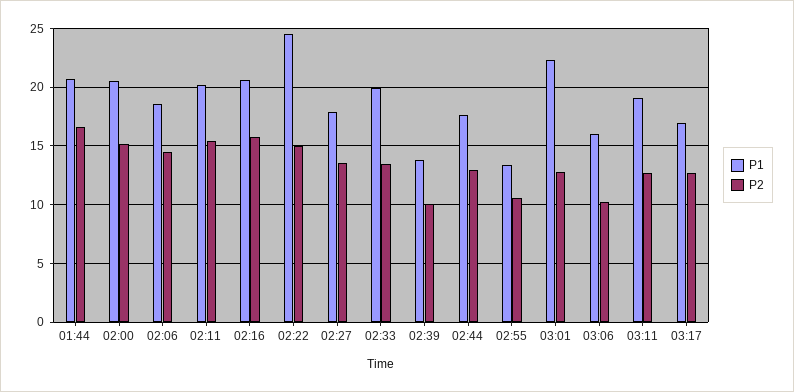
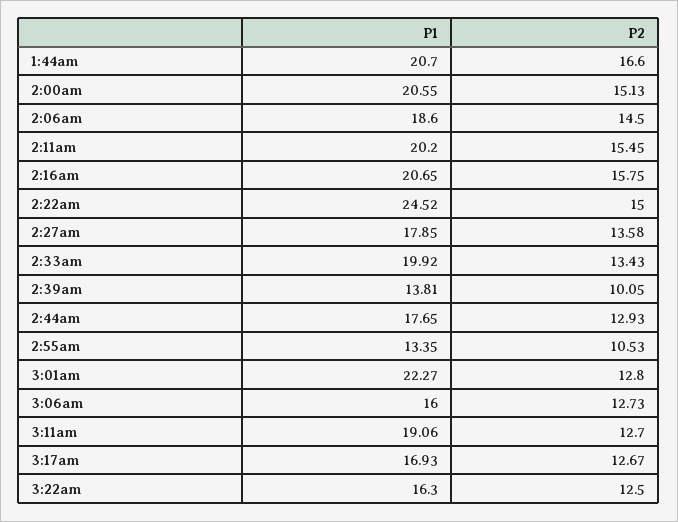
P2, 03:06: 10 -> 12.73
P1, 3:22am: none -> 16.3
P2, 3:22am: none -> 12.5

